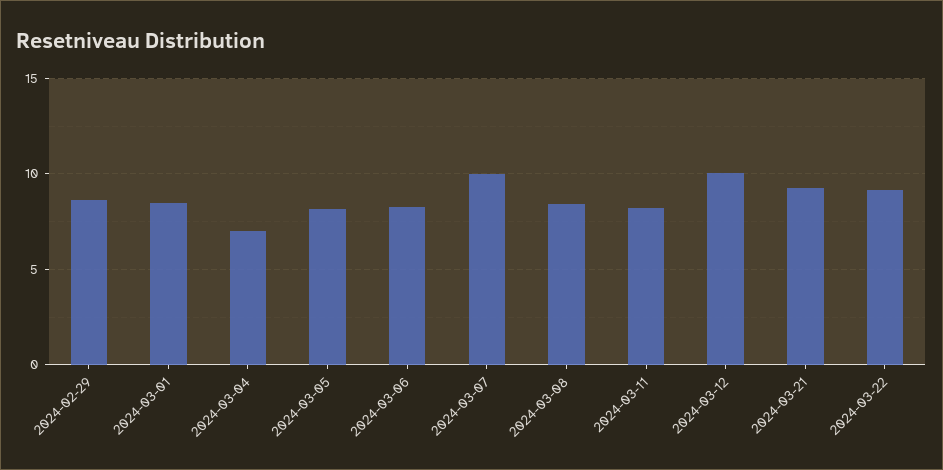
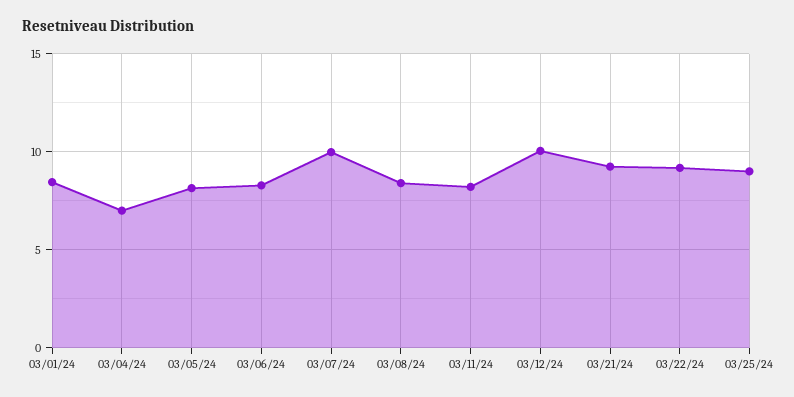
2024-02-29: 8.5 -> none
03/25/24: none -> 9

